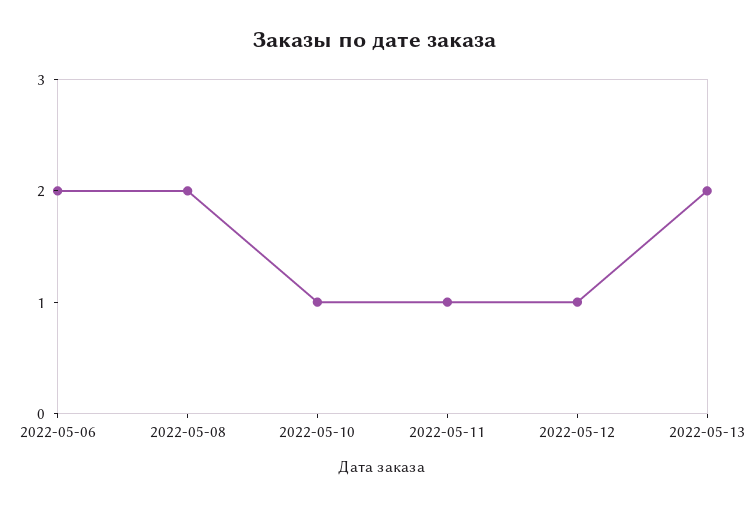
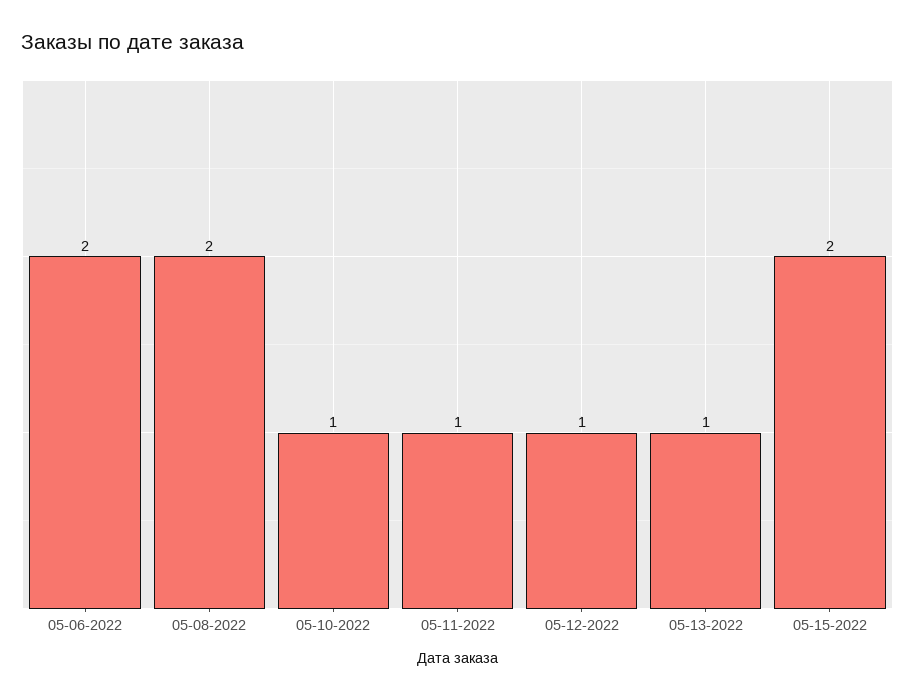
2022-05-13: 2 -> 1
05-15-2022: none -> 2

